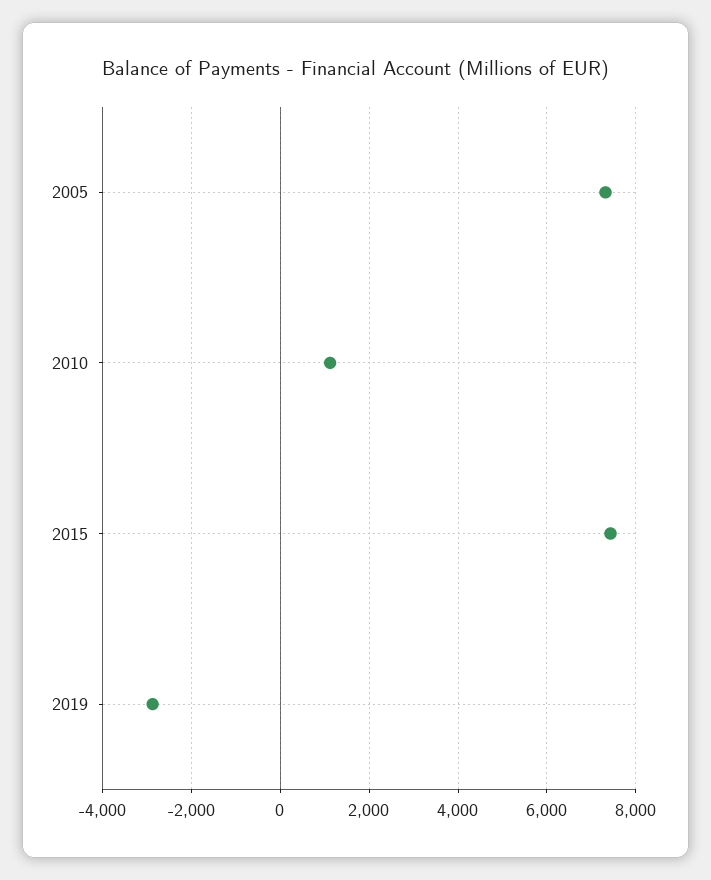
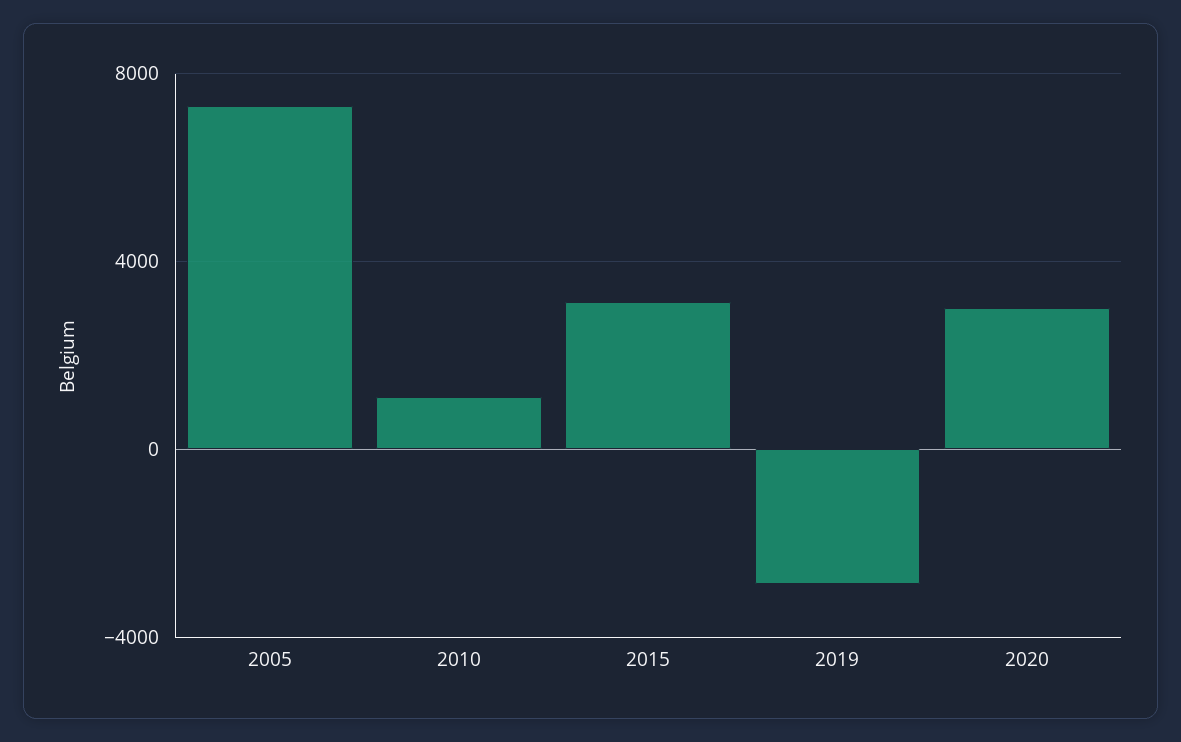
2015: 7400 -> 3000
2020: none -> 3000

